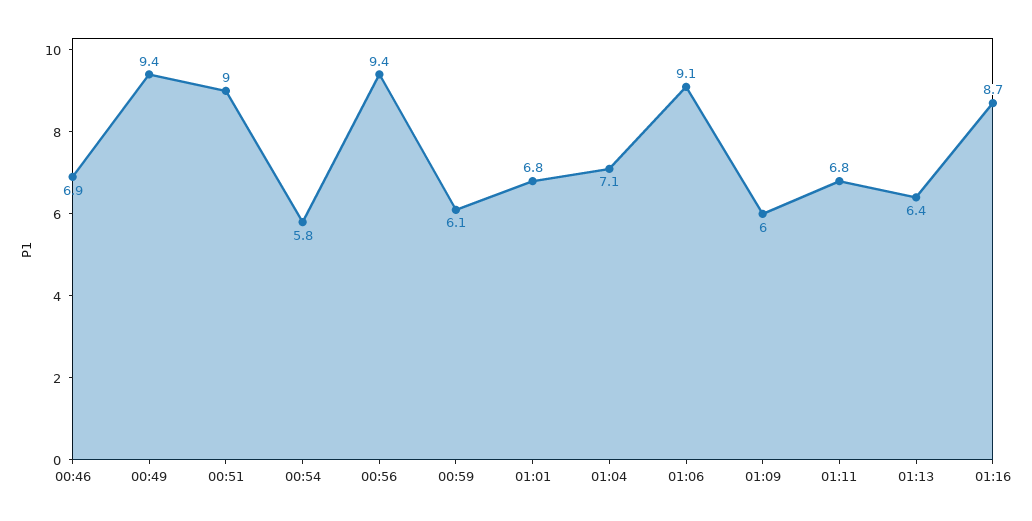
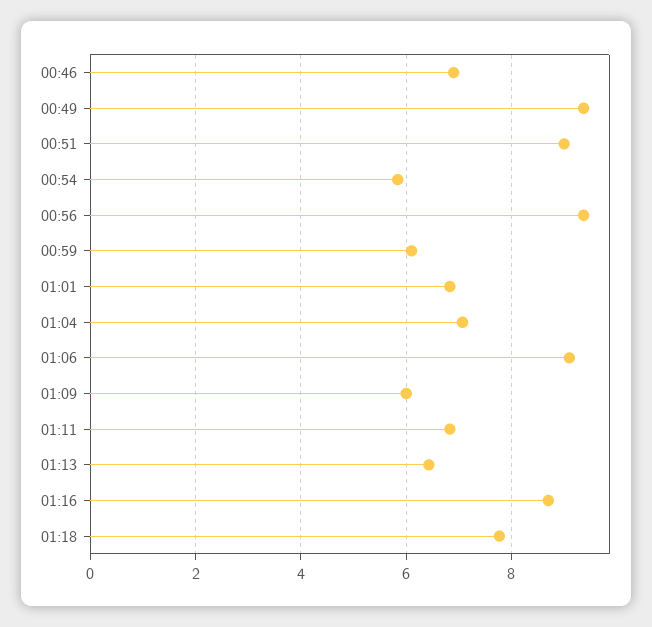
01:18: none -> 7.8

